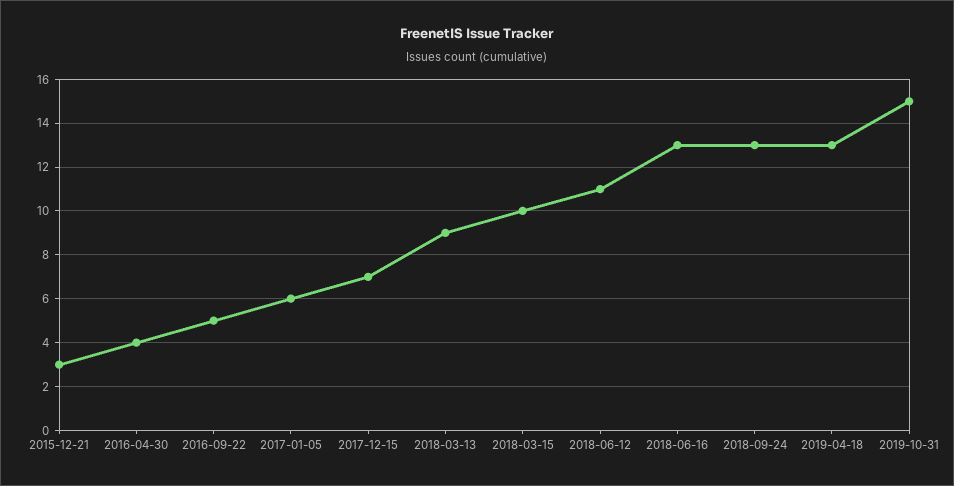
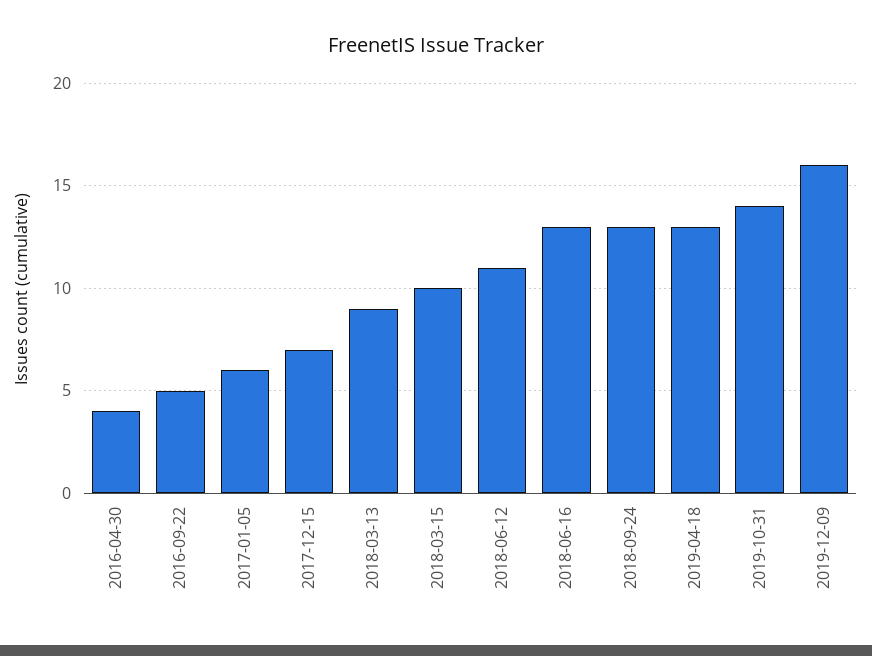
2015-12-21: 3 -> none
2019-10-31: 15 -> 14
2019-12-09: none -> 16

